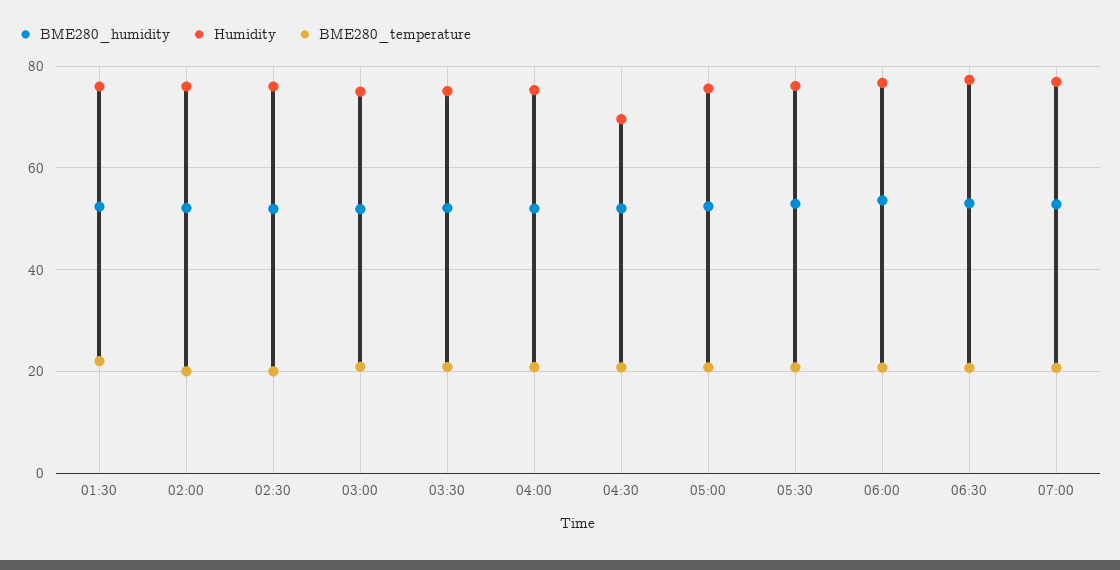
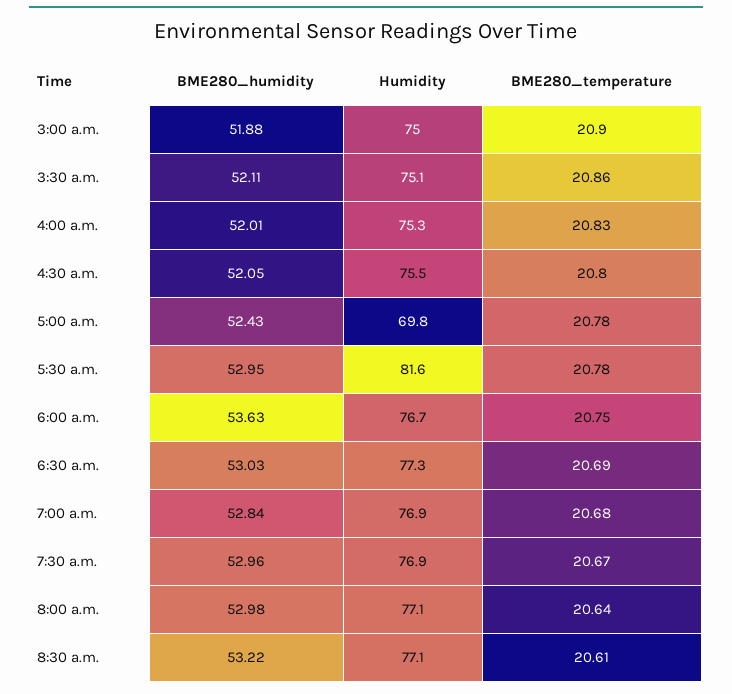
BME280_humidity, 01:30: 52 -> none
Humidity, 01:30: 76 -> none
BME280_temperature, 01:30: 22 -> none
BME280_humidity, 02:00: 52 -> none
Humidity, 02:00: 76 -> none
BME280_temperature, 02:00: 20 -> none
BME280_humidity, 02:30: 52 -> none
Humidity, 02:30: 76 -> none
BME280_temperature, 02:30: 20 -> none
Humidity, 04:30: 70 -> 75.5
Humidity, 05:00: 76 -> 69.8
Humidity, 05:30: 76 -> 81.6
BME280_humidity, 7:30 a.m.: none -> 52.96
Humidity, 7:30 a.m.: none -> 76.9
BME280_temperature, 7:30 a.m.: none -> 20.67
BME280_humidity, 8:00 a.m.: none -> 52.98
Humidity, 8:00 a.m.: none -> 77.1
BME280_temperature, 8:00 a.m.: none -> 20.64
BME280_humidity, 8:30 a.m.: none -> 53.22
Humidity, 8:30 a.m.: none -> 77.1
BME280_temperature, 8:30 a.m.: none -> 20.61

